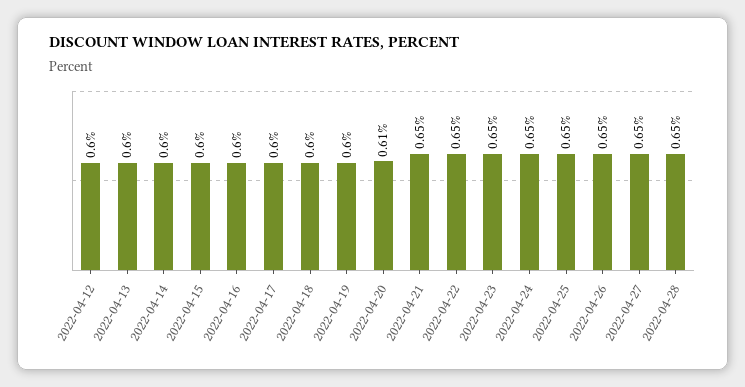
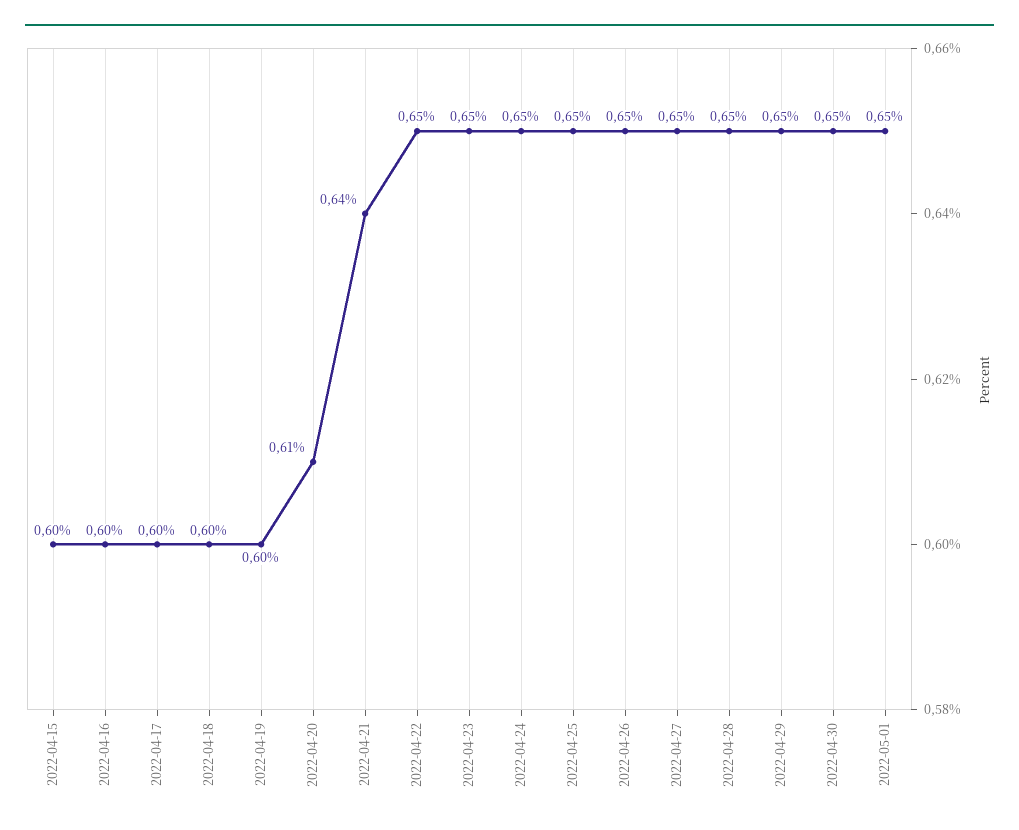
2022-04-12: 0.6 -> none
2022-04-13: 0.6 -> none
2022-04-14: 0.6 -> none
2022-04-21: 0.65 -> 0.64
2022-04-29: none -> 0.65
2022-04-30: none -> 0.65
2022-05-01: none -> 0.65

